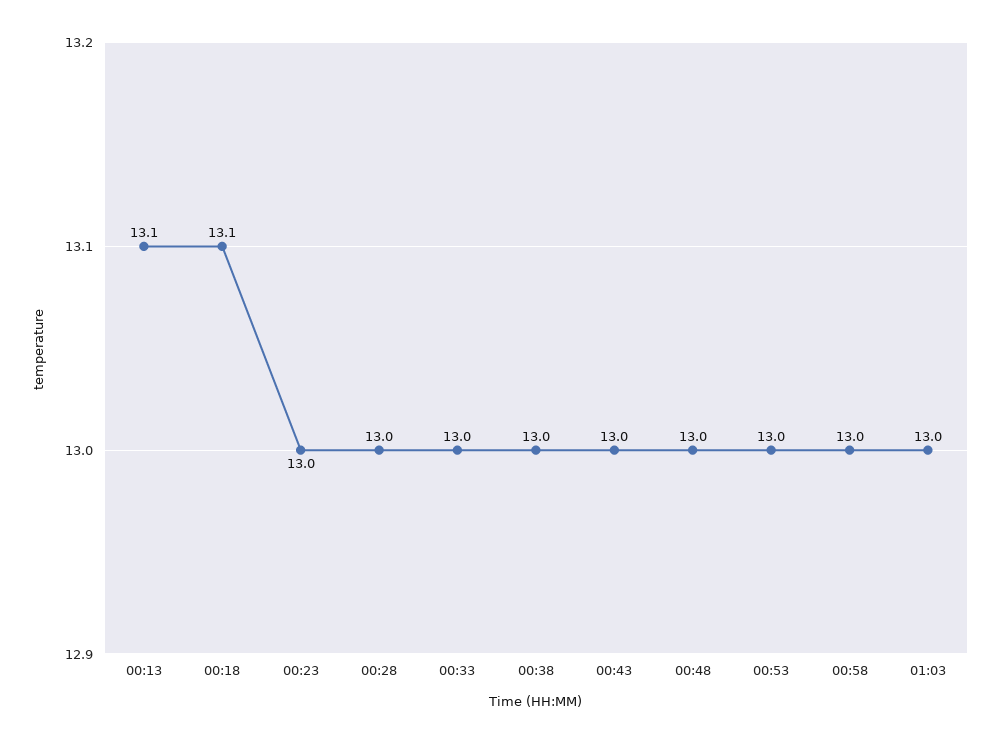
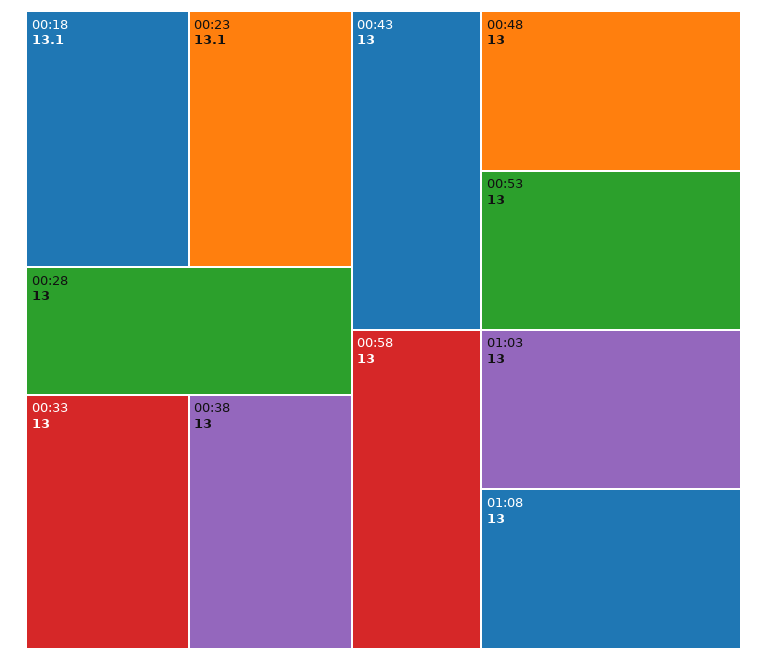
00:13: 13.1 -> none
00:23: 13 -> 13.1
01:08: none -> 13

